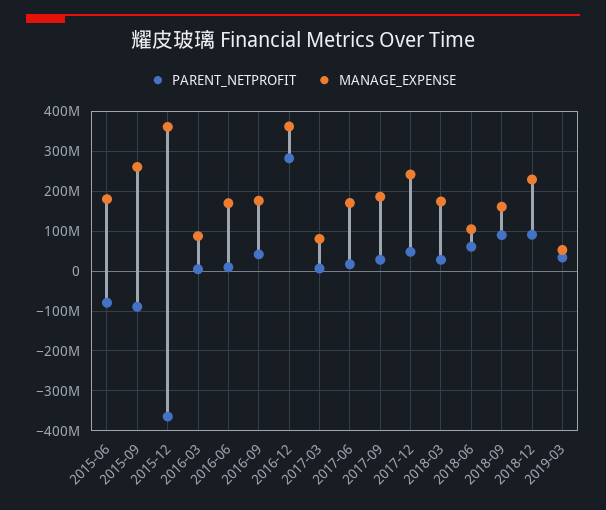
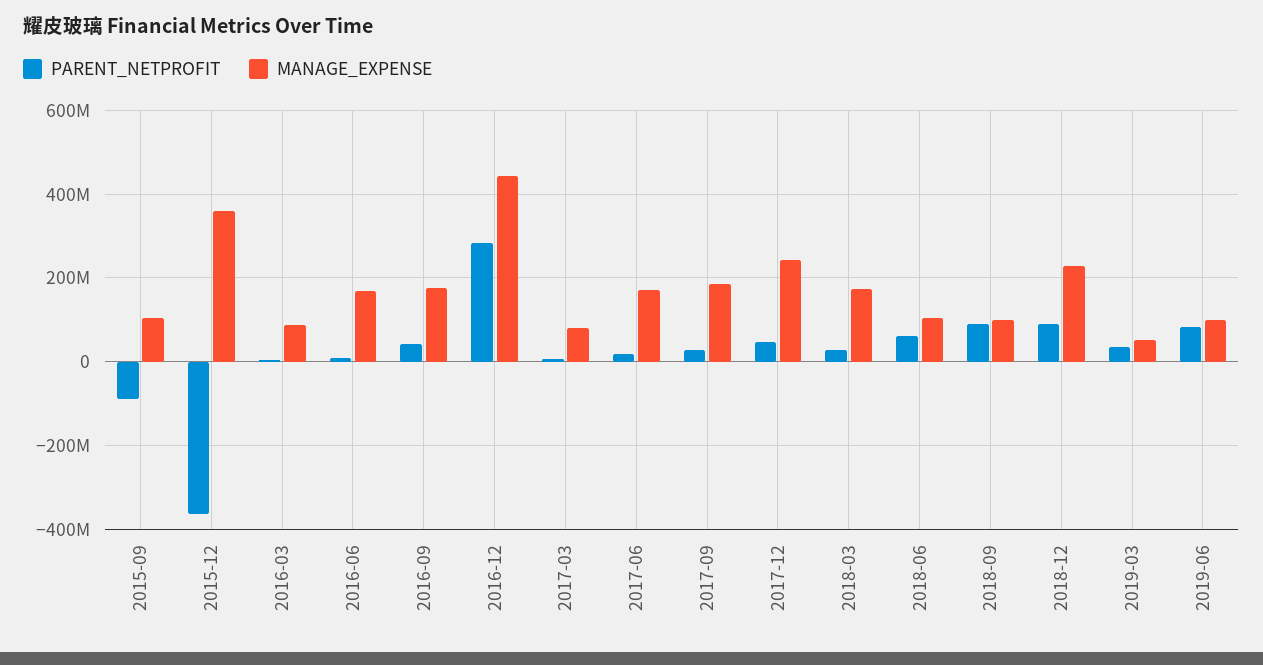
PARENT_NETPROFIT, 2015-06: -80000000 -> none
MANAGE_EXPENSE, 2015-06: 180000000 -> none
MANAGE_EXPENSE, 2015-09: 260000000 -> 100000000
MANAGE_EXPENSE, 2016-12: 360000000 -> 440000000
MANAGE_EXPENSE, 2018-09: 160000000 -> 100000000
PARENT_NETPROFIT, 2019-06: none -> 80000000
MANAGE_EXPENSE, 2019-06: none -> 100000000

